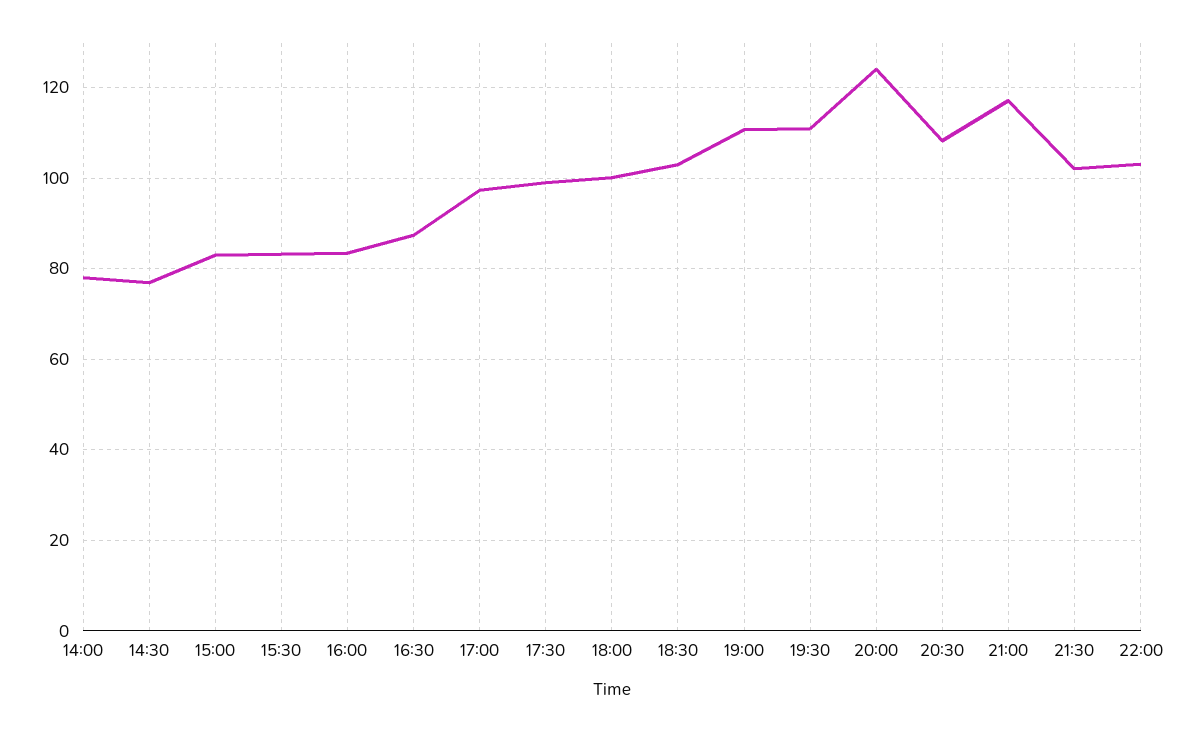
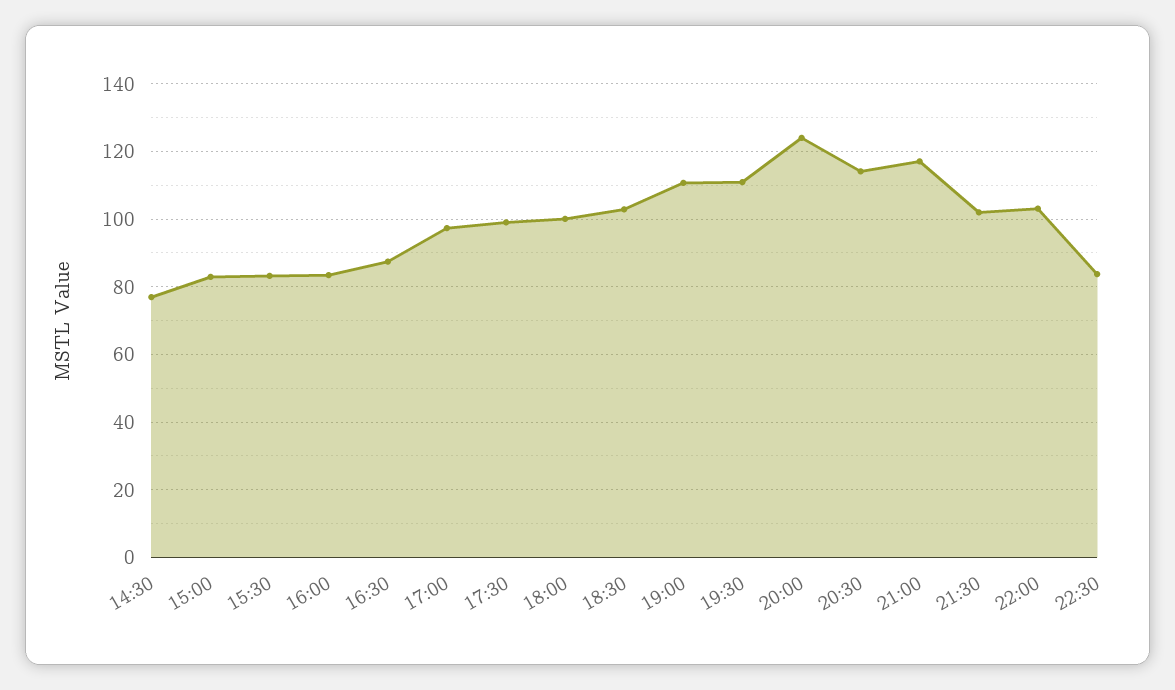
14:00: 78 -> none
20:30: 108 -> 114
22:30: none -> 84

